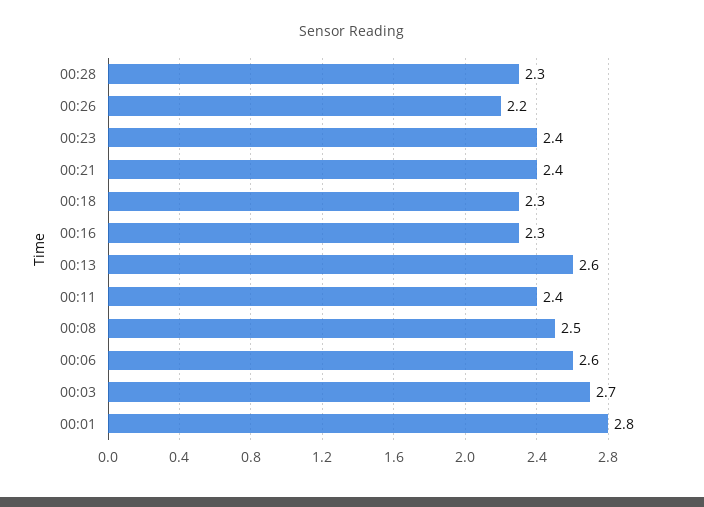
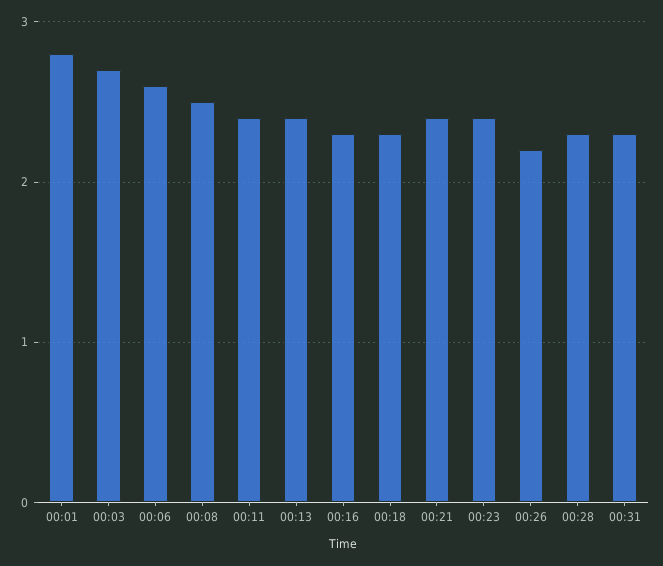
00:13: 2.6 -> 2.4
00:31: none -> 2.3

